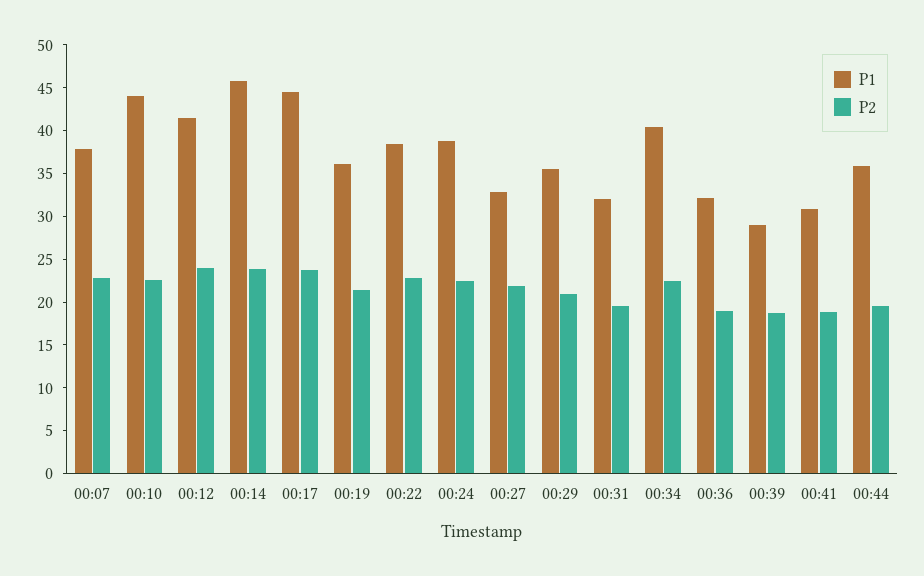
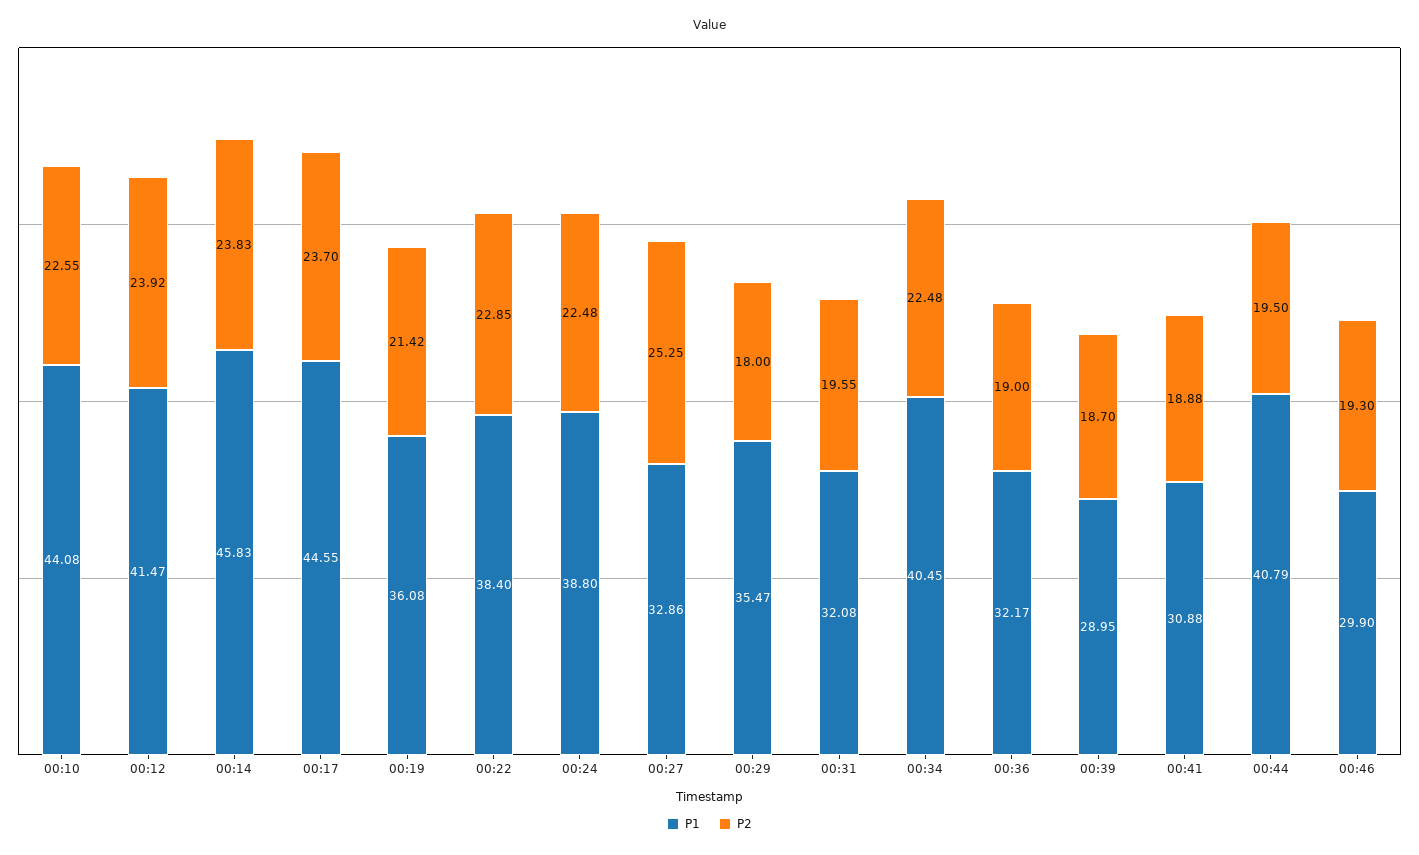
P1, 00:07: 38 -> none
P2, 00:07: 23 -> none
P2, 00:27: 22 -> 25.25
P2, 00:29: 21 -> 18
P1, 00:44: 36 -> 40.79
P1, 00:46: none -> 29.9
P2, 00:46: none -> 19.3

